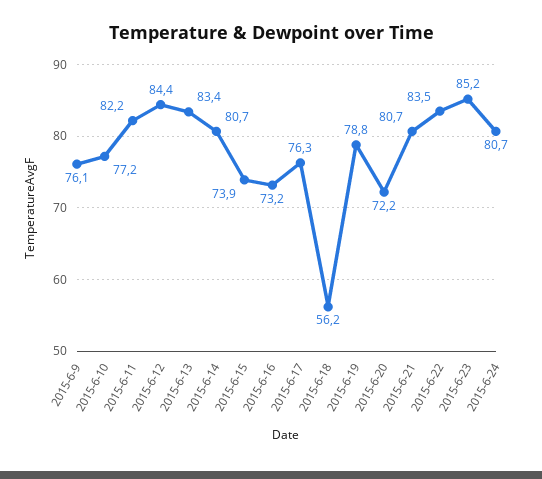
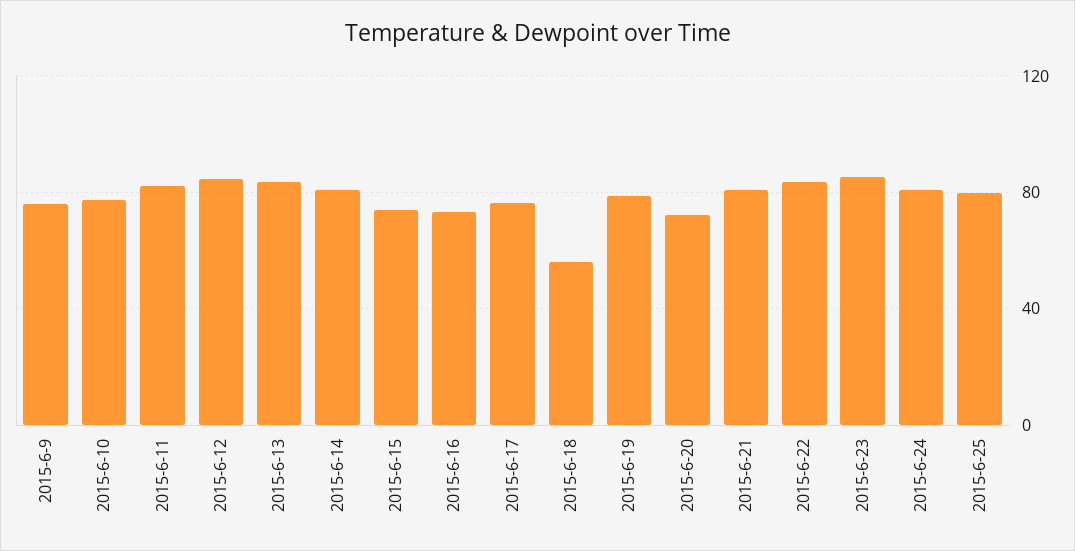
2015-6-25: none -> 80

